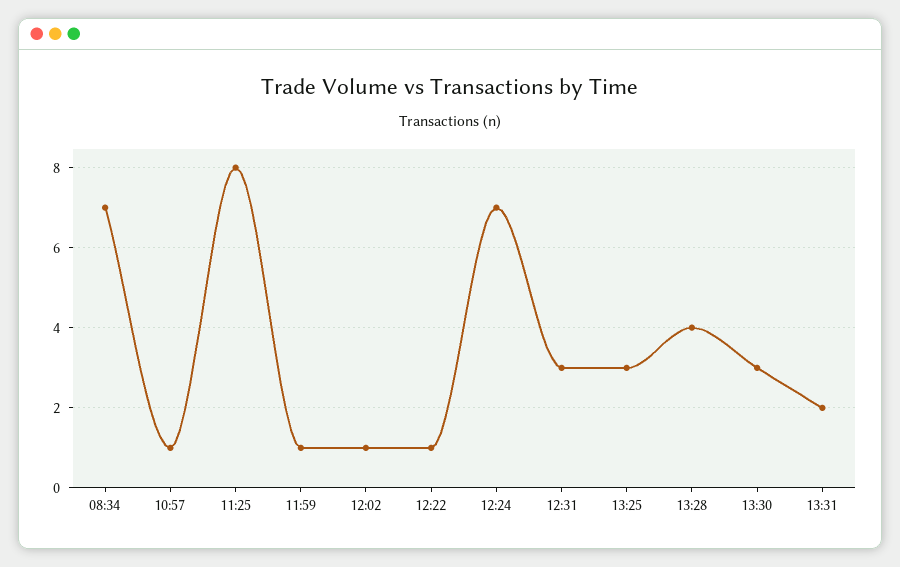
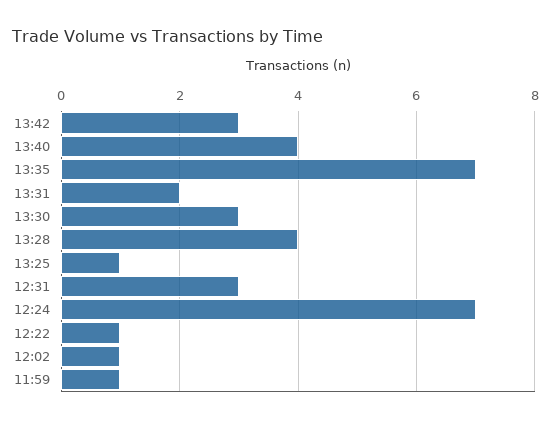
08:34: 7 -> none
10:57: 1 -> none
11:25: 8 -> none
13:25: 3 -> 1
13:42: none -> 3
13:40: none -> 4
13:35: none -> 7

